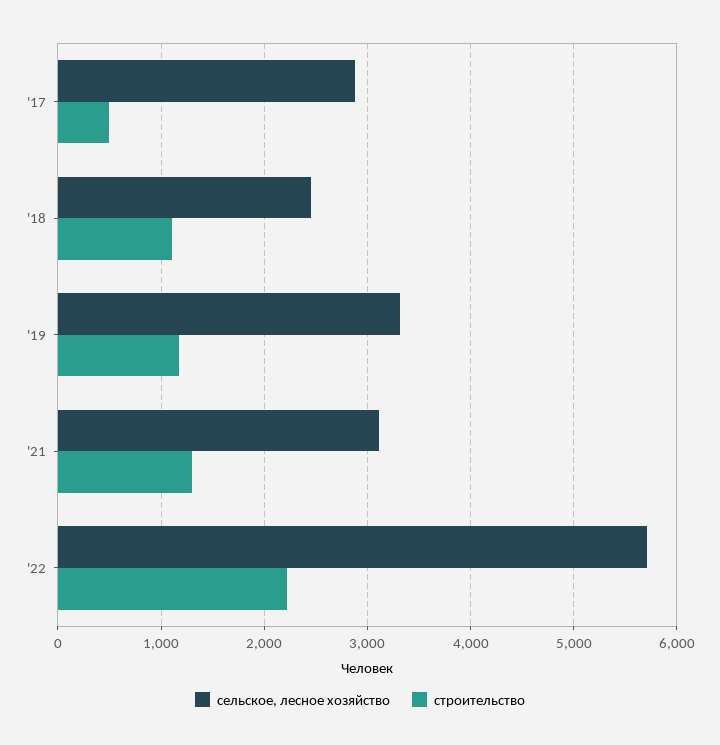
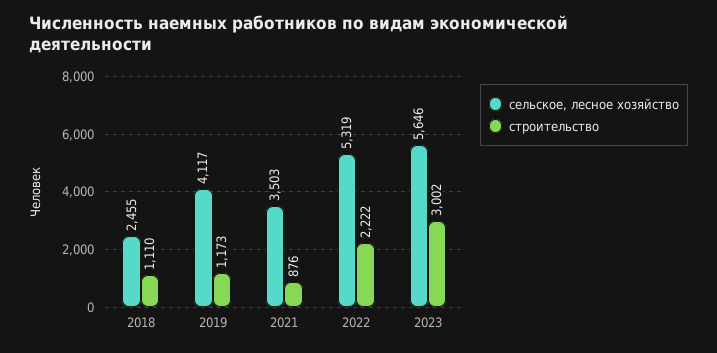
сельское, лесное хозяйство, '17: 2900 -> none
строительство, '17: 500 -> none
сельское, лесное хозяйство, '19: 3300 -> 4117
сельское, лесное хозяйство, '21: 3100 -> 3503
строительство, '21: 1300 -> 876
сельское, лесное хозяйство, '22: 5700 -> 5319
сельское, лесное хозяйство, 2023: none -> 5646
строительство, 2023: none -> 3002

